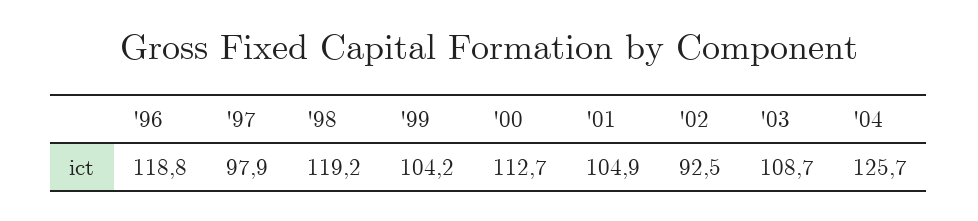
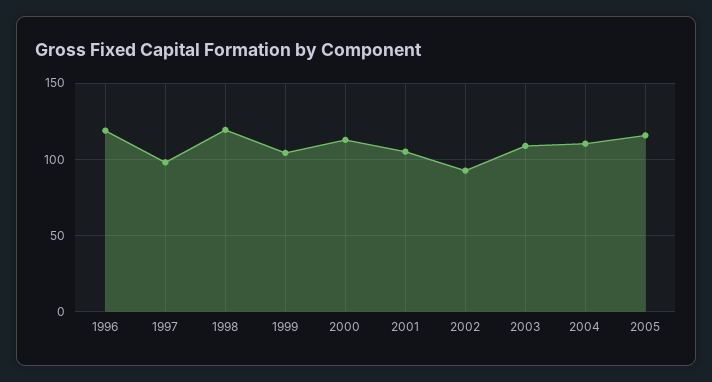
'04: 125.7 -> 110
2005: none -> 115

